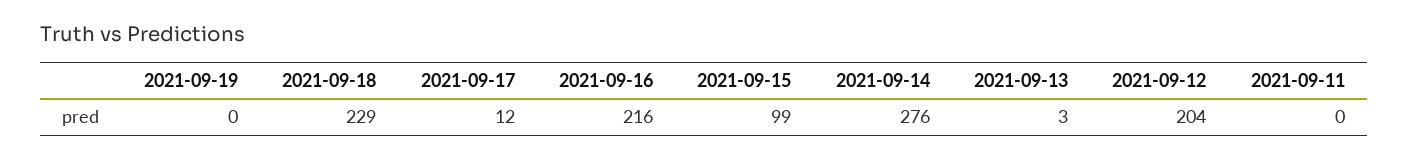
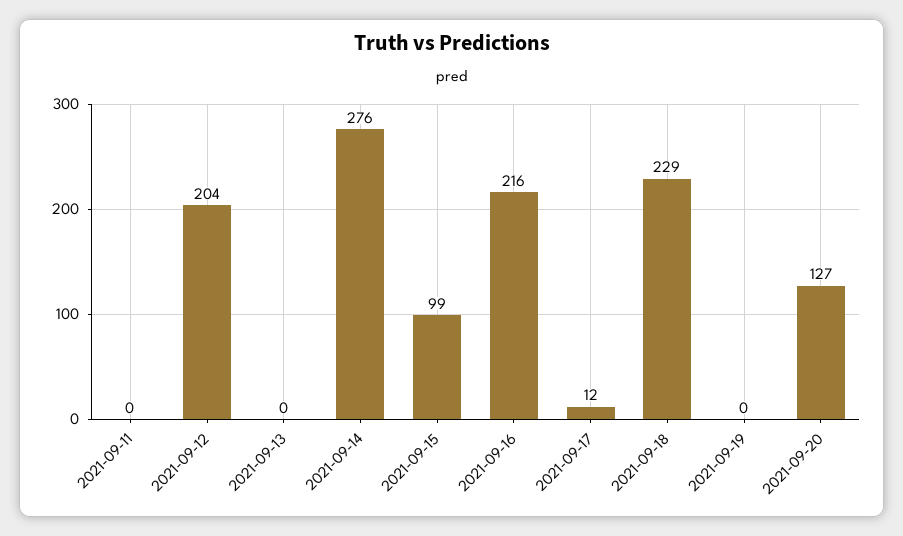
2021-09-13: 3 -> 0
2021-09-20: none -> 127

